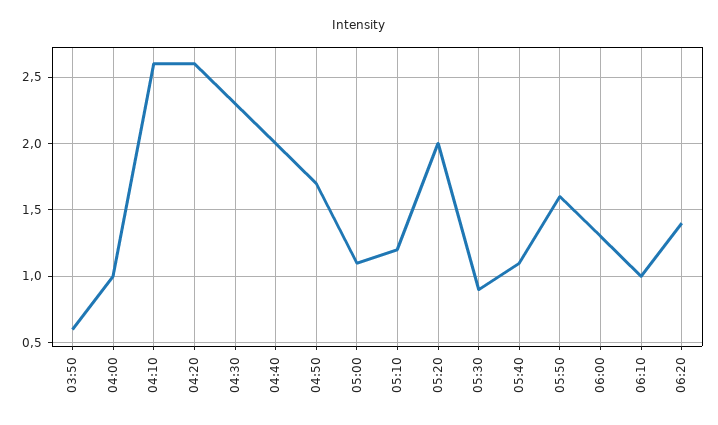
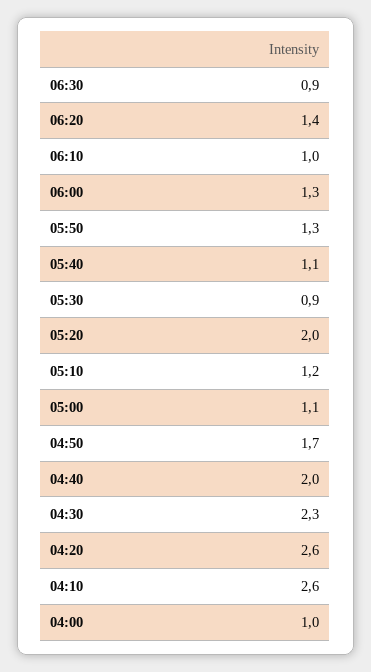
03:50: 0.6 -> none
05:50: 1.6 -> 1.3
06:30: none -> 0.9

